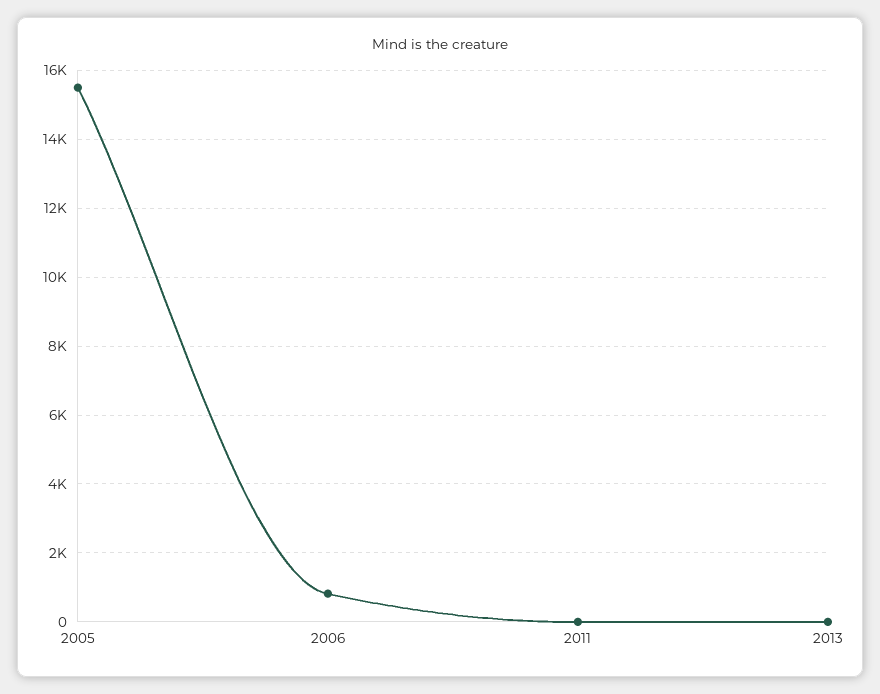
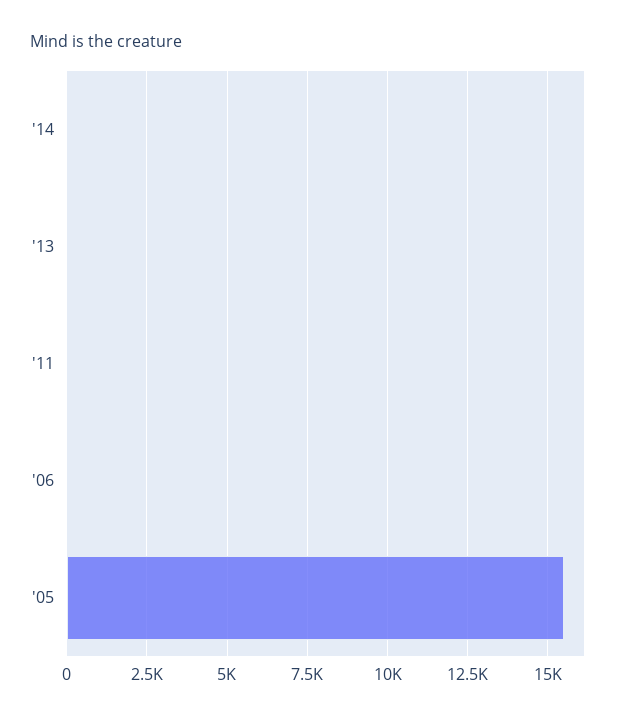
2006: 800 -> 0
'14: none -> 0

